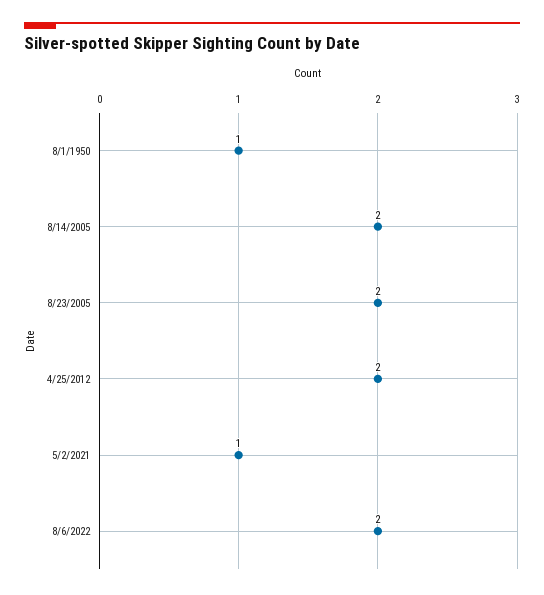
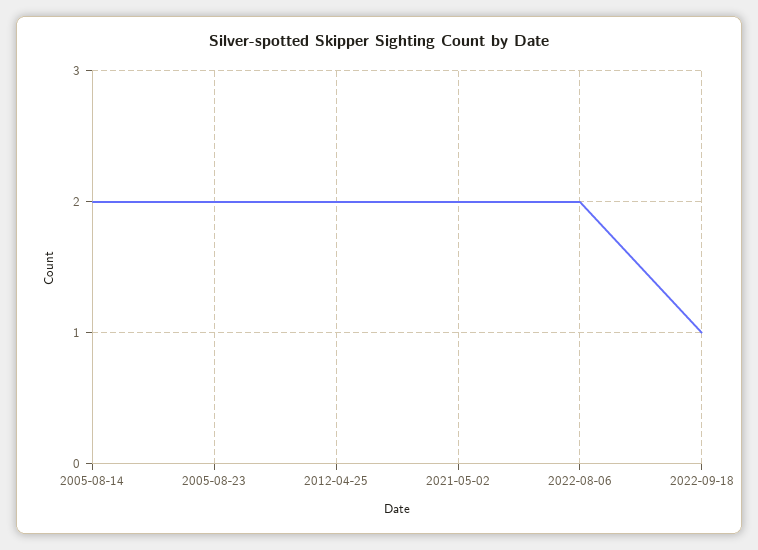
8/1/1950: 1 -> none
5/2/2021: 1 -> 2
2022-09-18: none -> 1

